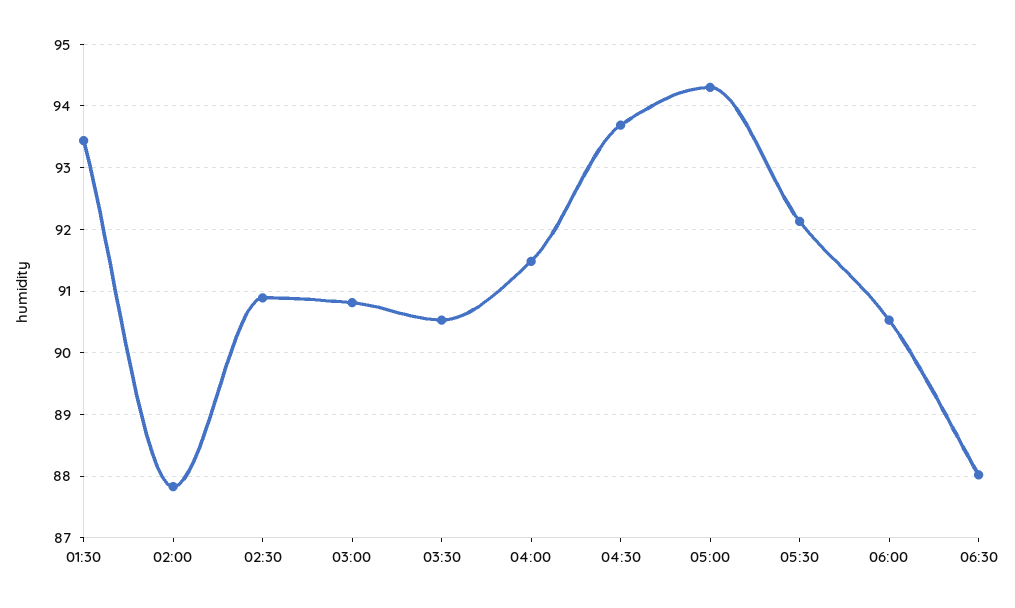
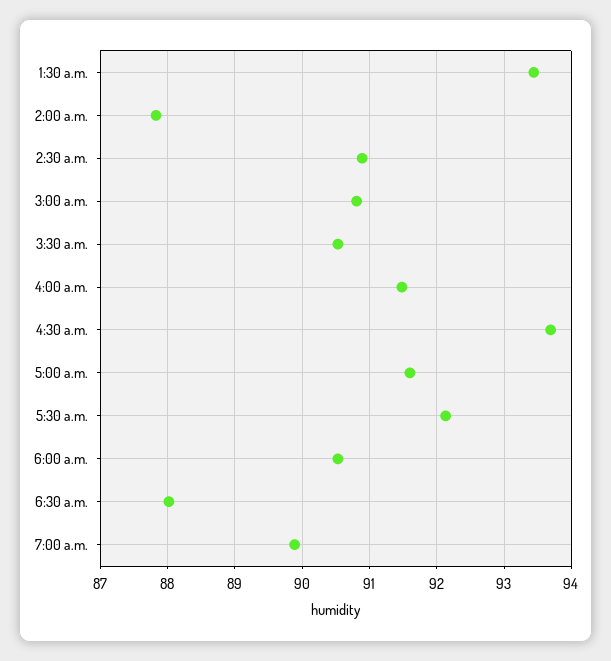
05:00: 94.3 -> 91.6
7:00 a.m.: none -> 89.9

